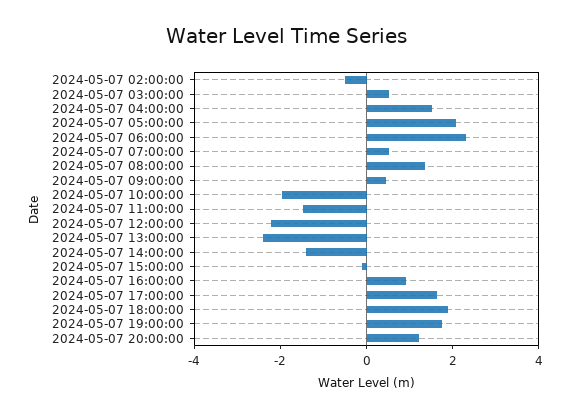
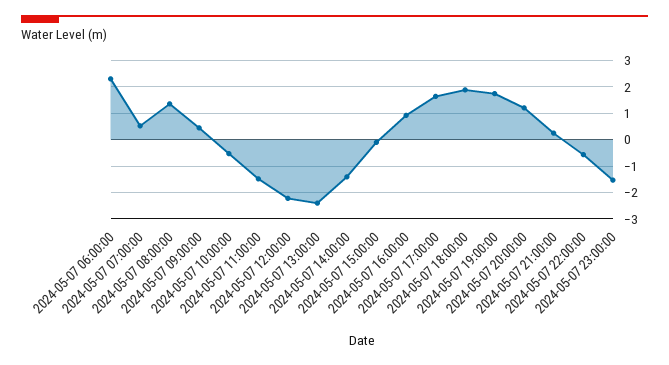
2024-05-07 02:00:00: -0.5 -> none
2024-05-07 03:00:00: 0.5 -> none
2024-05-07 04:00:00: 1.5 -> none
2024-05-07 05:00:00: 2 -> none
2024-05-07 10:00:00: -2 -> -0.5
2024-05-07 21:00:00: none -> 0.25
2024-05-07 22:00:00: none -> -0.5
2024-05-07 23:00:00: none -> -1.5

